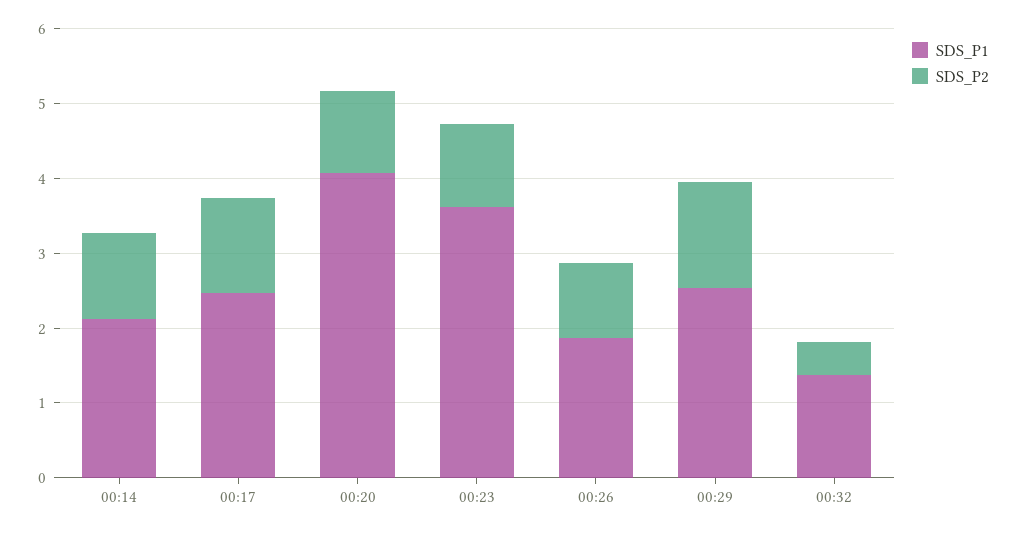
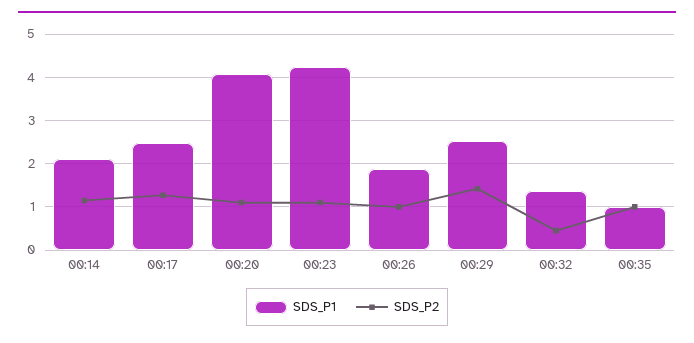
SDS_P1, 00:23: 3.6 -> 4.2
SDS_P1, 00:35: none -> 1
SDS_P2, 00:35: none -> 1

